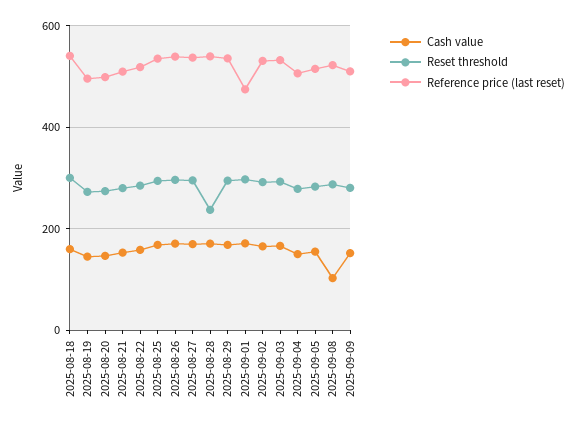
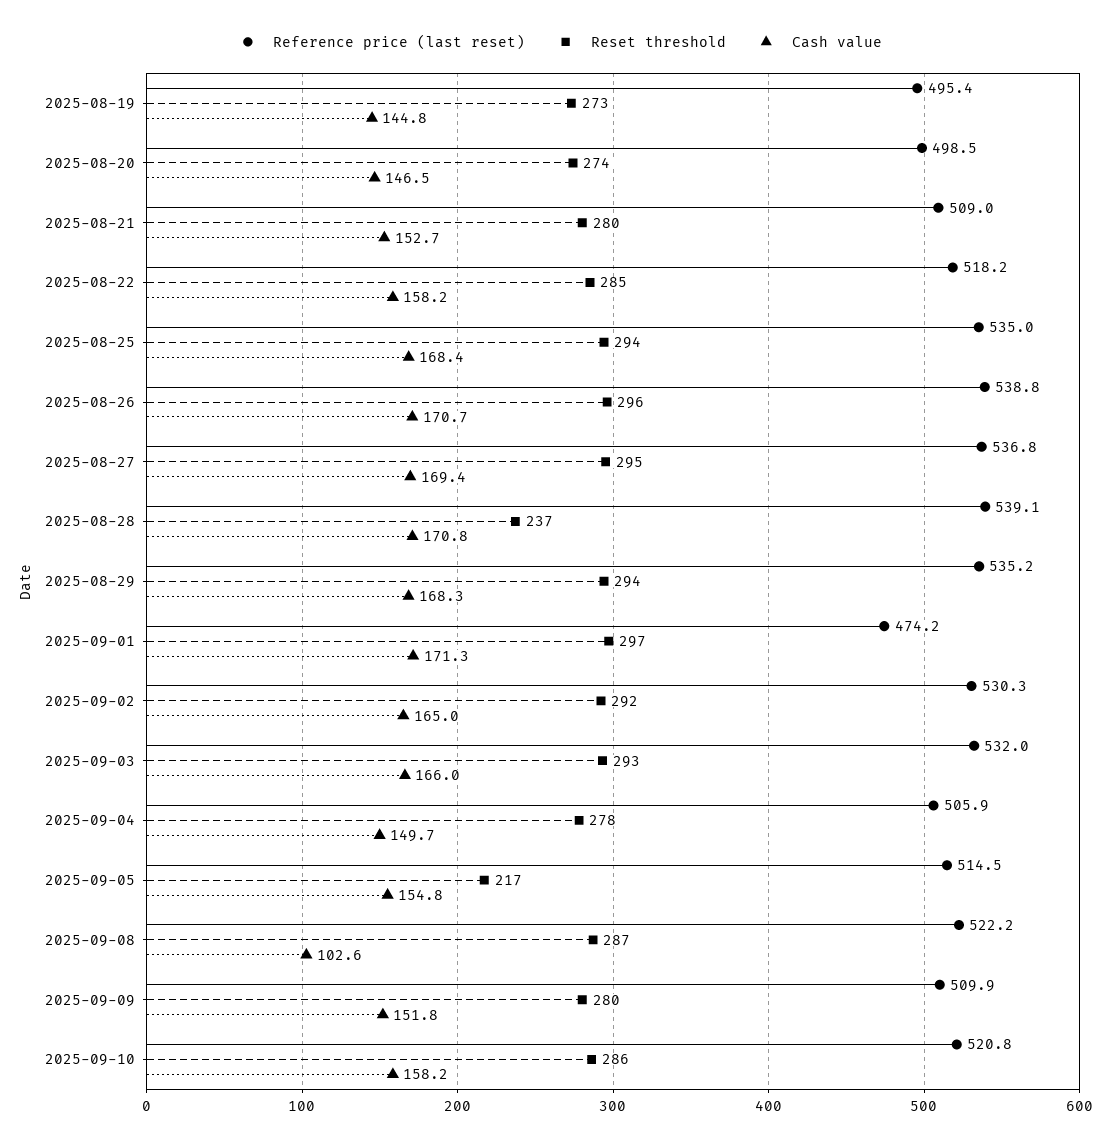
Cash value, 2025-08-18: 160 -> none
Reset threshold, 2025-08-18: 300 -> none
Reference price (last reset), 2025-08-18: 540 -> none
Reset threshold, 2025-09-05: 280 -> 217
Reference price (last reset), 2025-09-10: none -> 520.8
Reset threshold, 2025-09-10: none -> 286
Cash value, 2025-09-10: none -> 158.2

